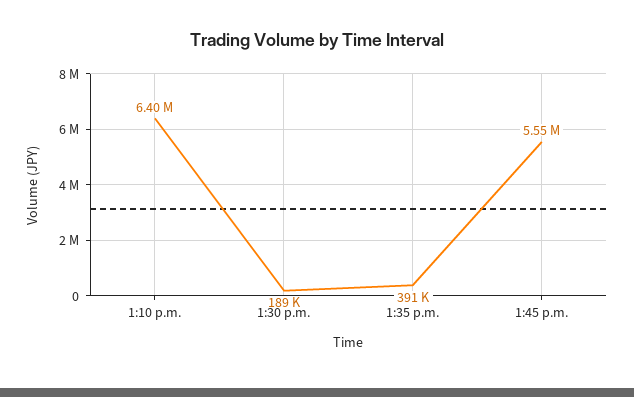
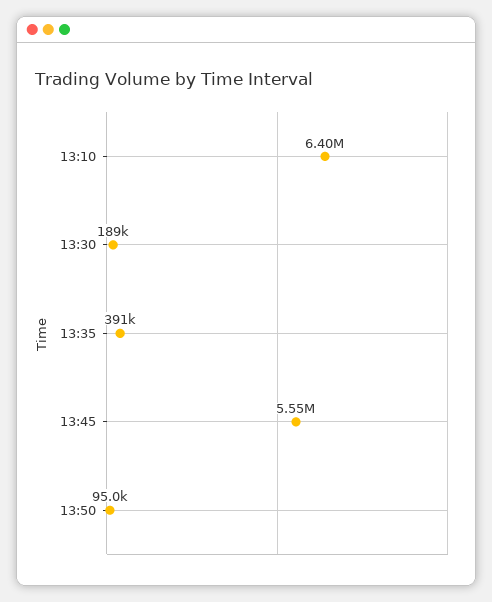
13:50: none -> 95000

